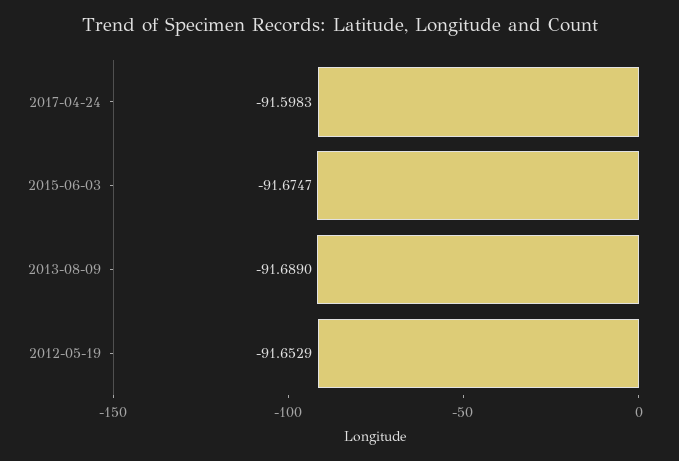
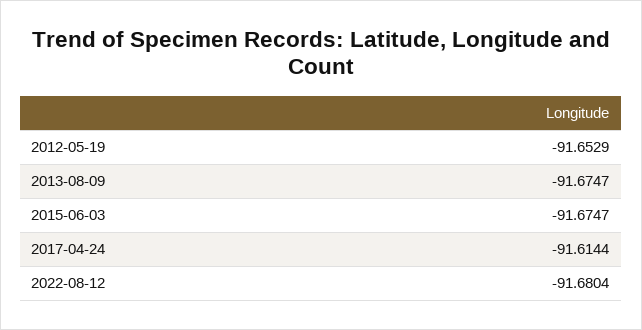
2017-04-24: -91.5983 -> -91.6144
2013-08-09: -91.689 -> -91.6747
2022-08-12: none -> -91.6804

